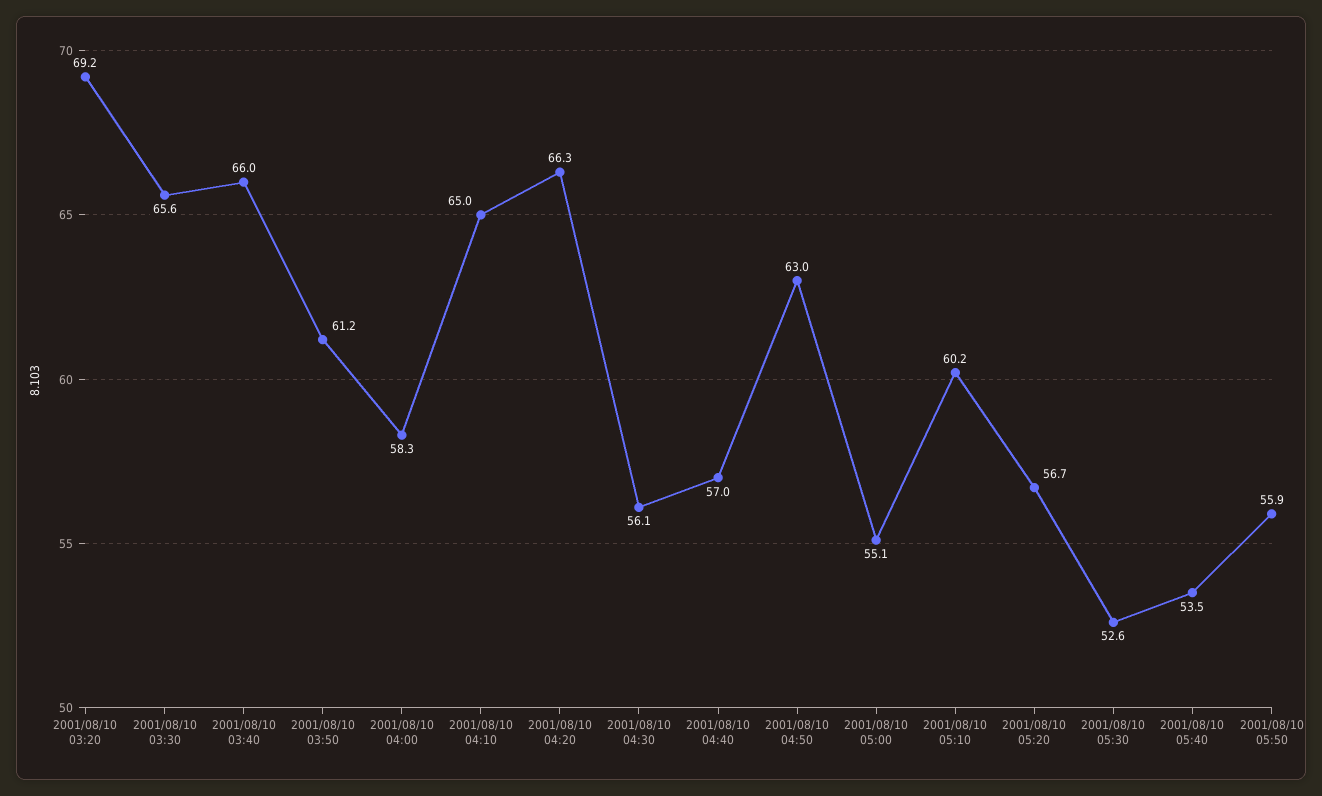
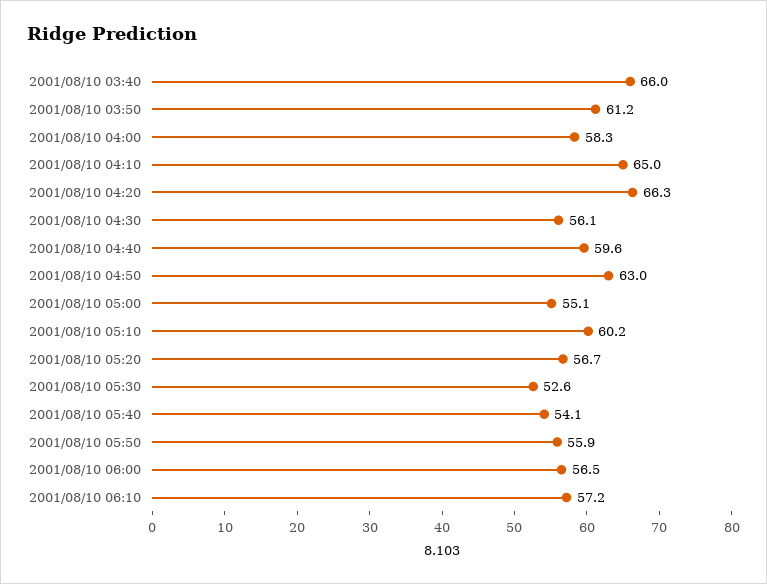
2001/08/10 03:20: 69.2 -> none
2001/08/10 03:30: 65.6 -> none
2001/08/10 04:40: 57 -> 59.6
2001/08/10 05:40: 53.5 -> 54.1
2001/08/10 06:00: none -> 56.5
2001/08/10 06:10: none -> 57.2

